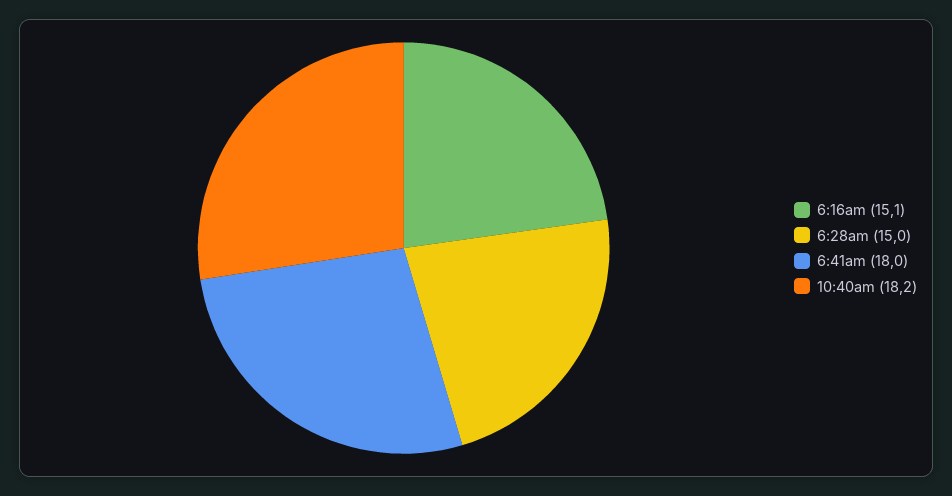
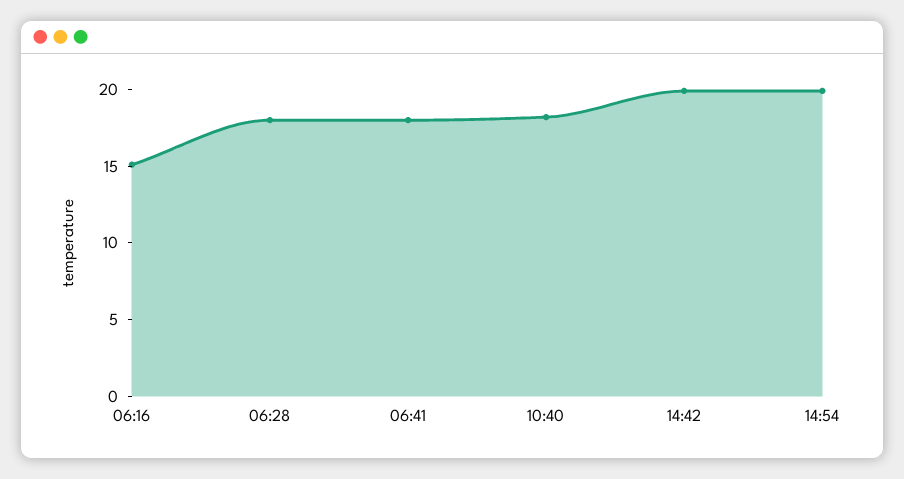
6:28am: 15 -> 18
14:42: none -> 20
14:54: none -> 20

